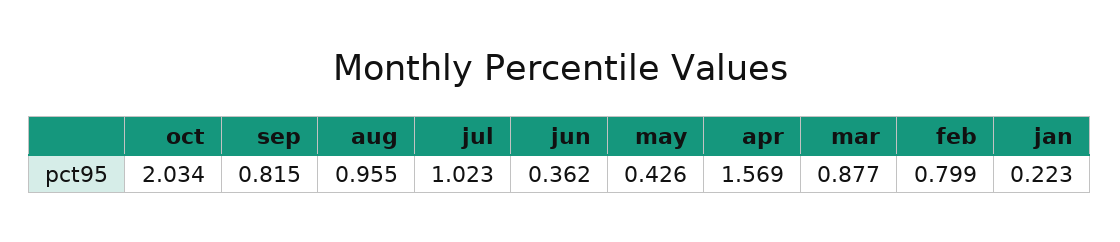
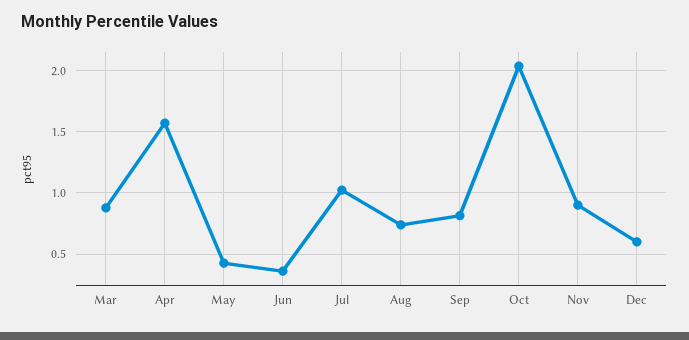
aug: 0.955 -> 0.75
feb: 0.799 -> none
jan: 0.223 -> none
Nov: none -> 0.9
Dec: none -> 0.6

